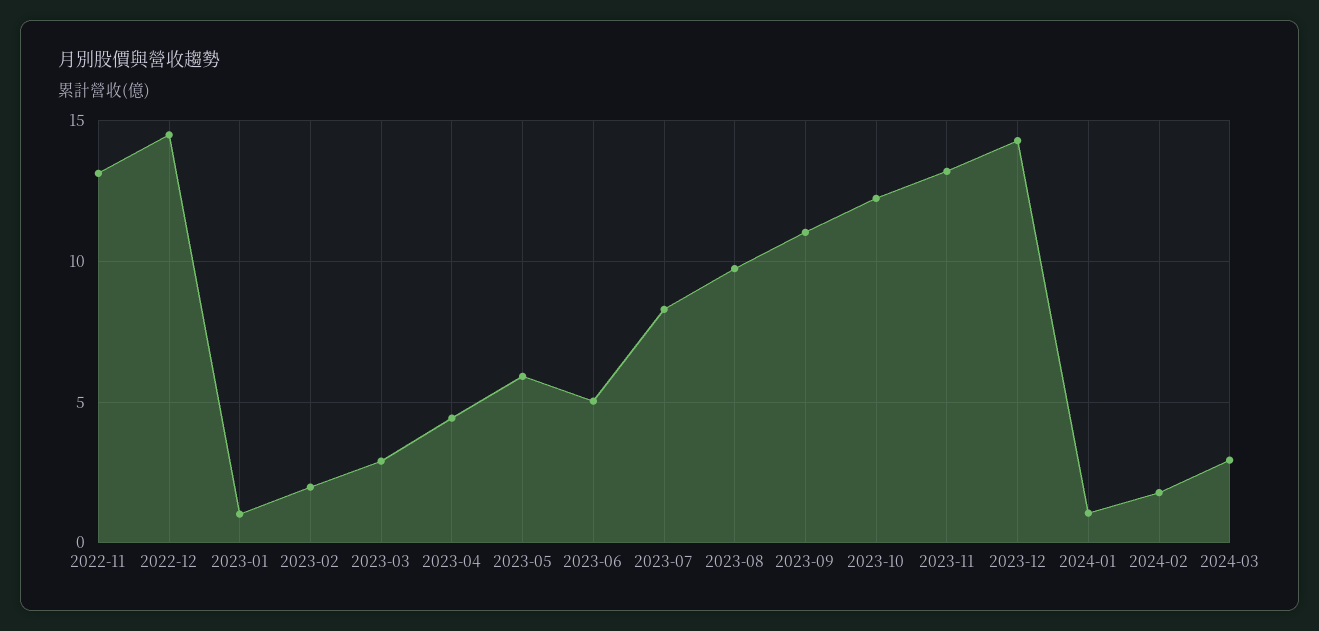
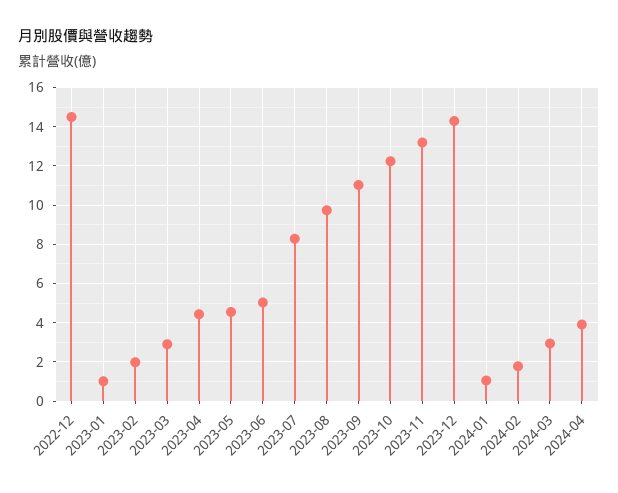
2022-11: 13 -> none
2023-05: 6 -> 4.5
2024-04: none -> 4

